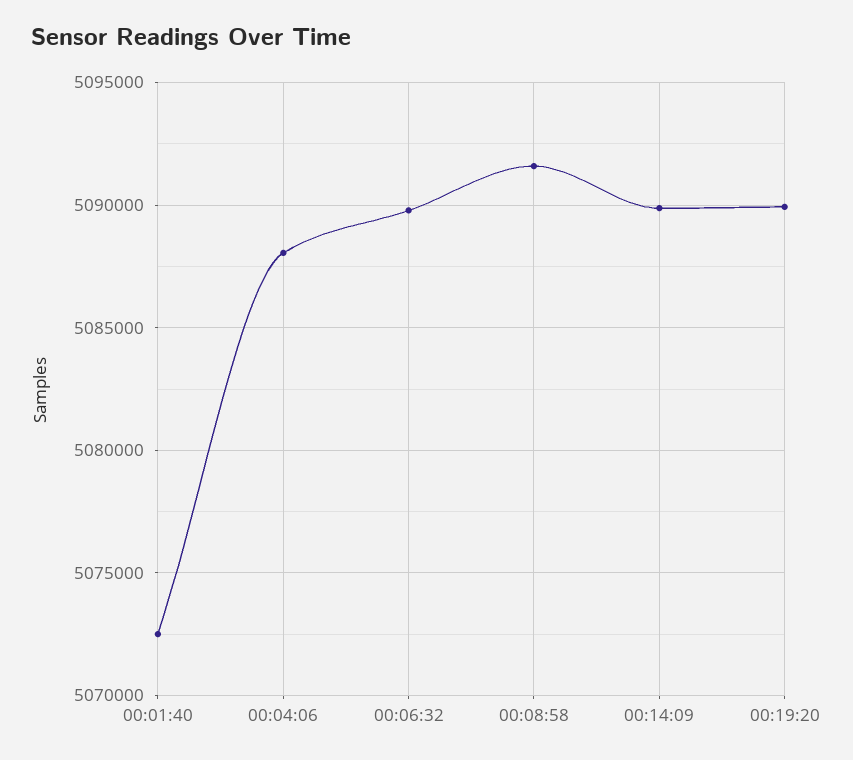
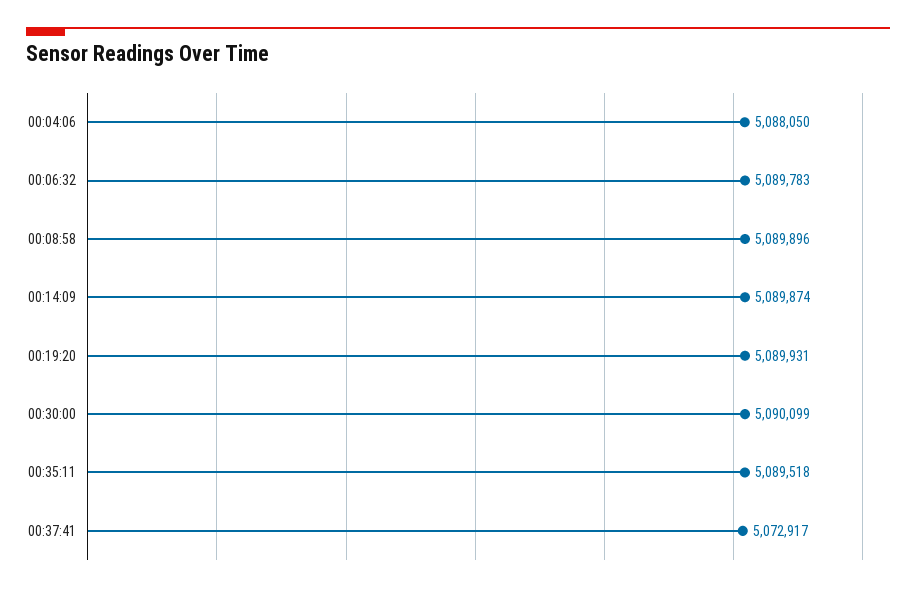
00:01:40: 5072500 -> none
00:08:58: 5091500 -> 5089896
00:30:00: none -> 5090099
00:35:11: none -> 5089518
00:37:41: none -> 5072917

